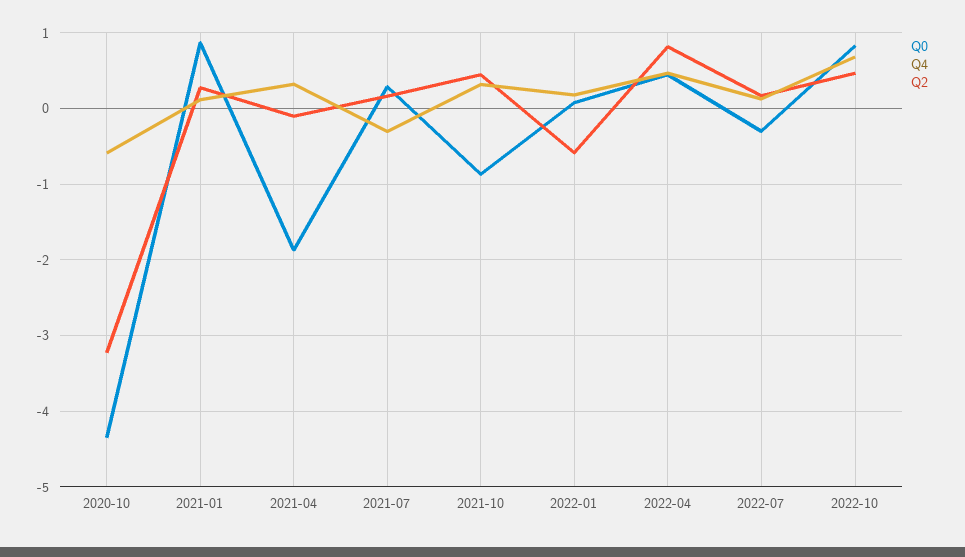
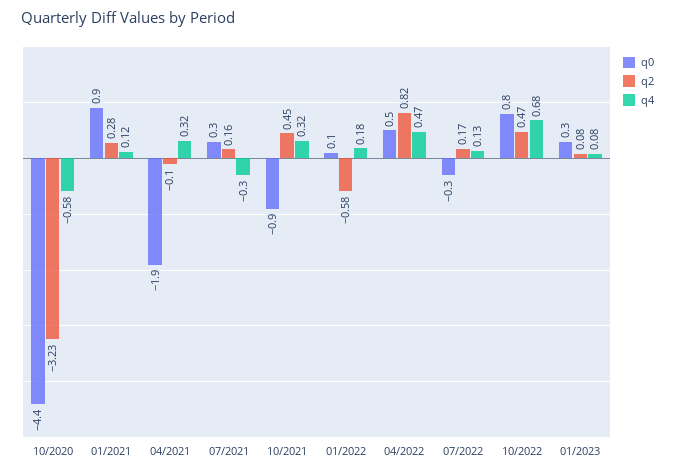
Q0, 01/2023: none -> 0.3
Q2, 01/2023: none -> 0.08
Q4, 01/2023: none -> 0.08

